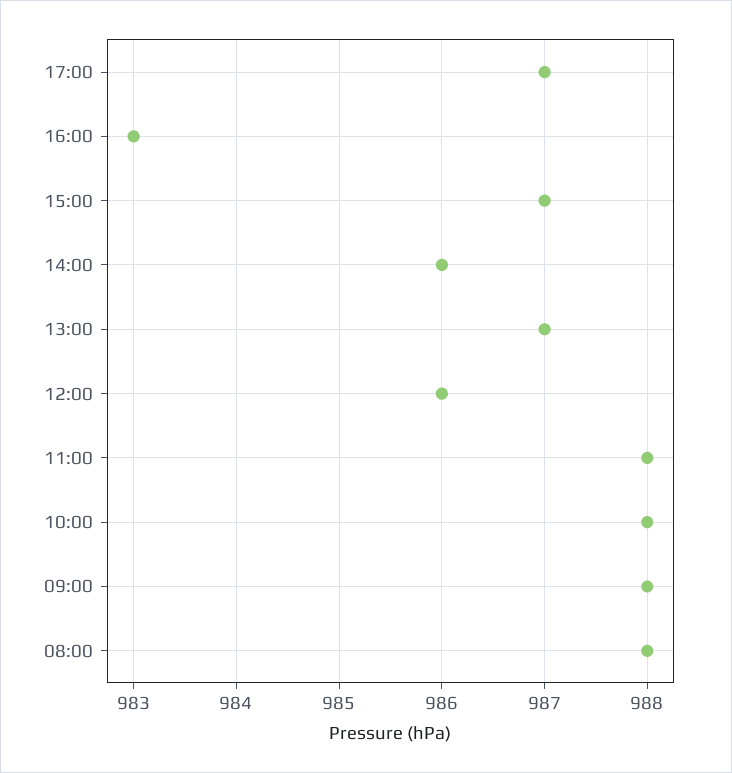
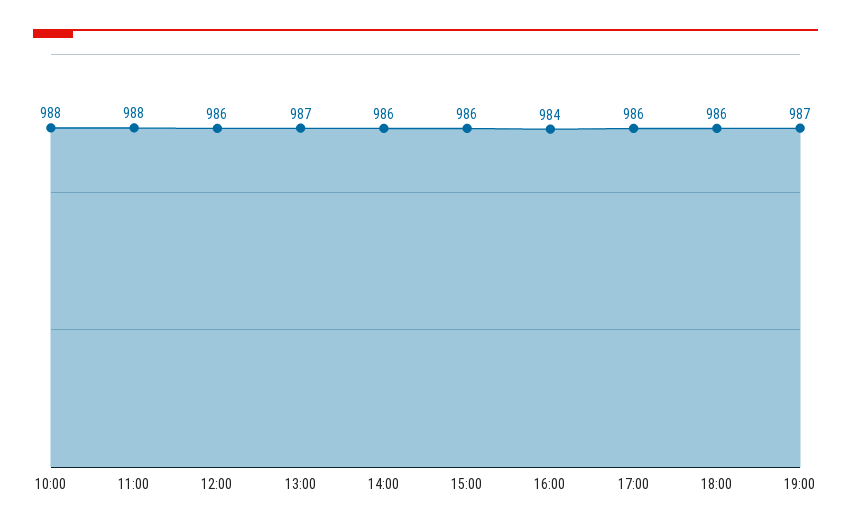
17:00: 987 -> 986
16:00: 983 -> 984
15:00: 987 -> 986
09:00: 988 -> none
08:00: 988 -> none
18:00: none -> 986
19:00: none -> 987

